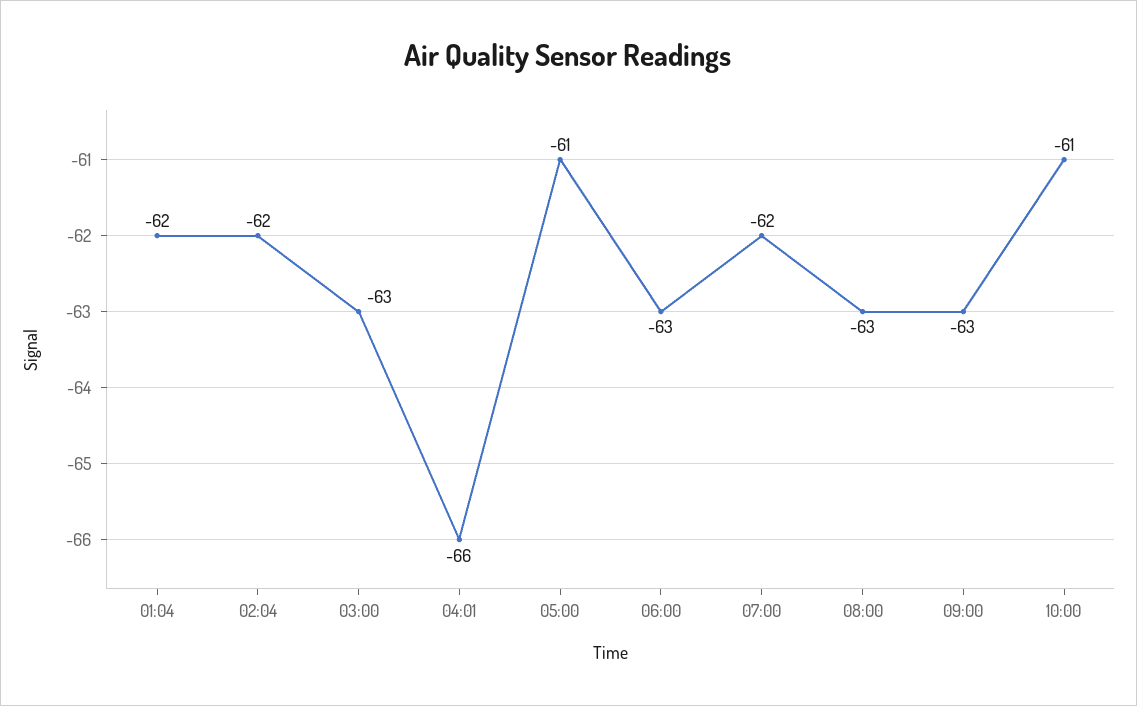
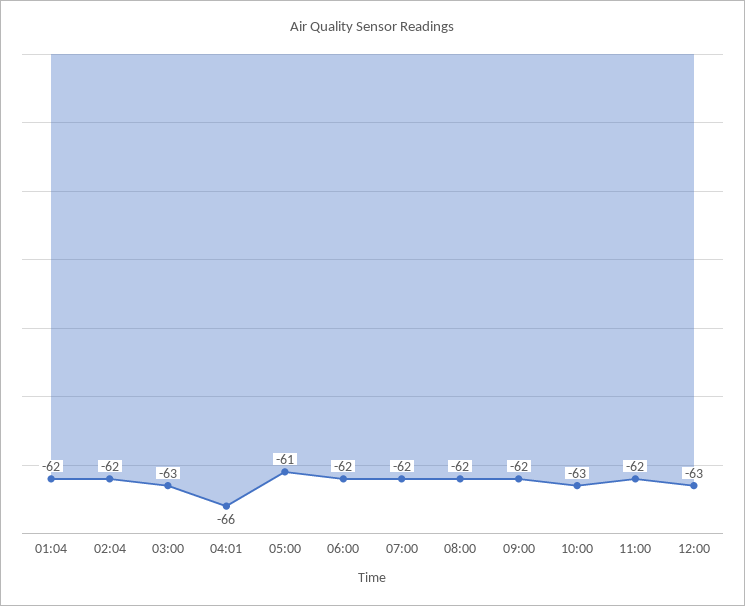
06:00: -63 -> -62
08:00: -63 -> -62
09:00: -63 -> -62
10:00: -61 -> -63
11:00: none -> -62
12:00: none -> -63

